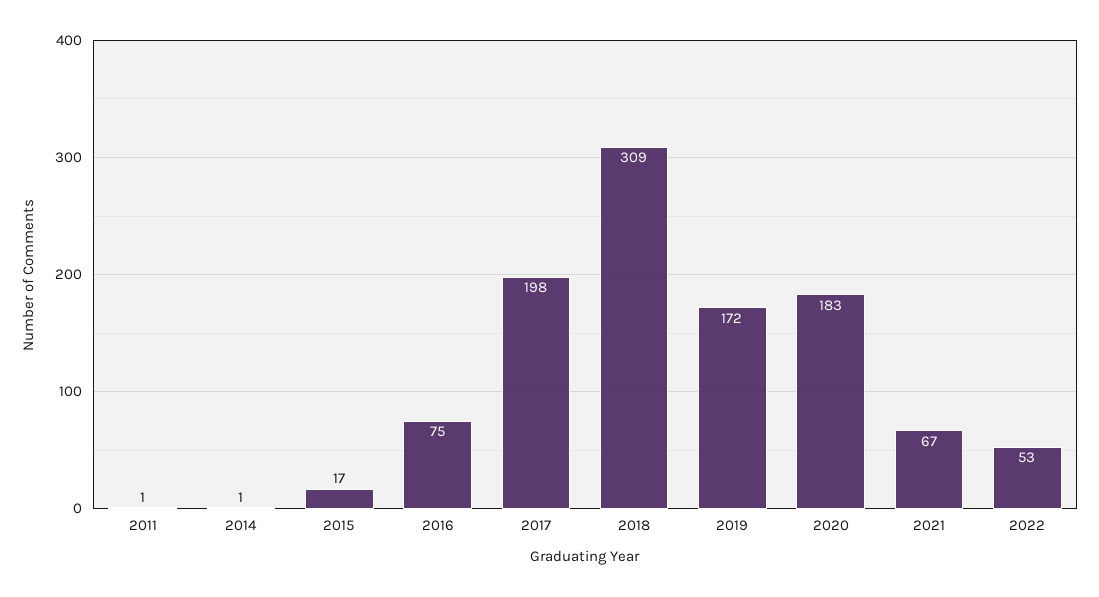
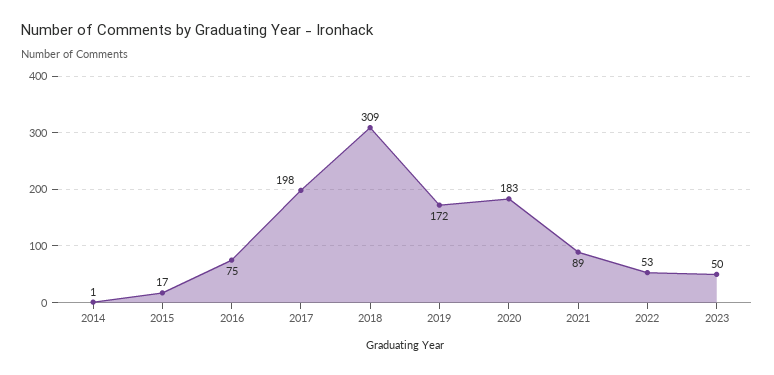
2011: 1 -> none
2021: 67 -> 89
2023: none -> 50

